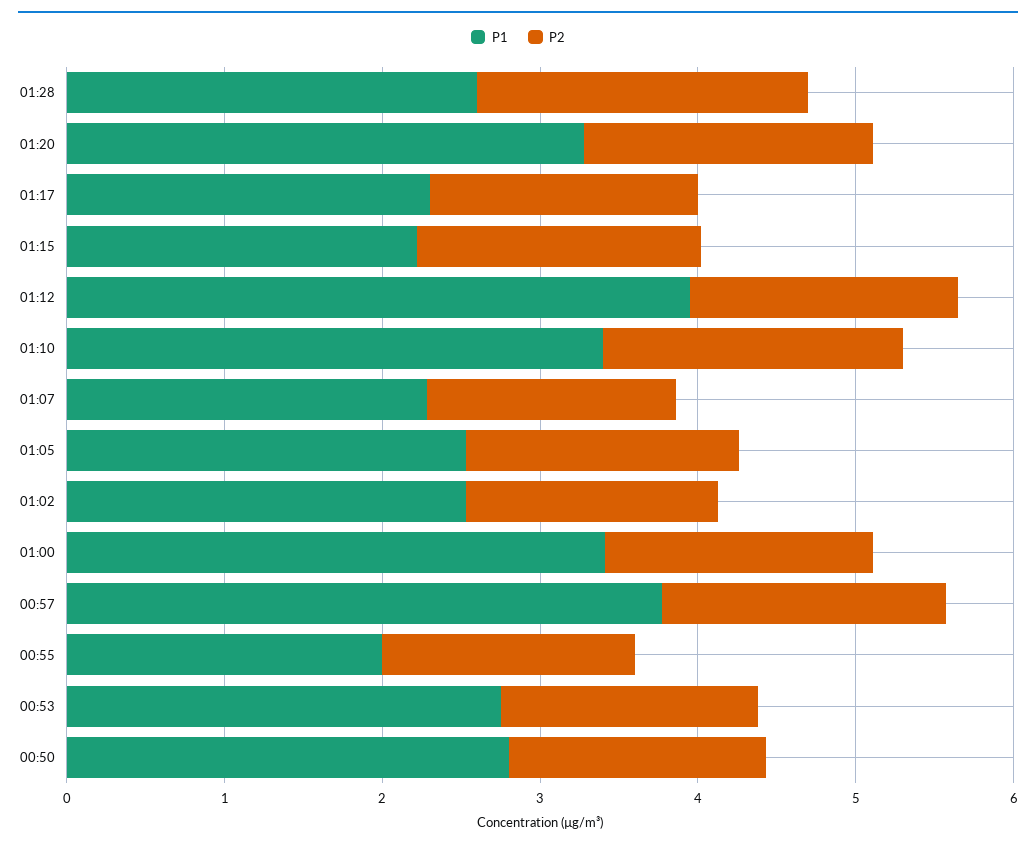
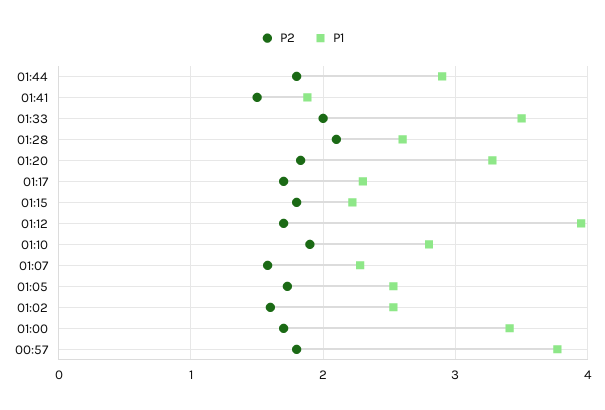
P1, 01:10: 3.4 -> 2.8
P1, 00:55: 2 -> none
P2, 00:55: 1.6 -> none
P1, 00:53: 2.8 -> none
P2, 00:53: 1.6 -> none
P1, 00:50: 2.8 -> none
P2, 00:50: 1.6 -> none
P2, 01:44: none -> 1.8
P1, 01:44: none -> 2.9
P2, 01:41: none -> 1.5
P1, 01:41: none -> 1.9
P2, 01:33: none -> 2
P1, 01:33: none -> 3.5

